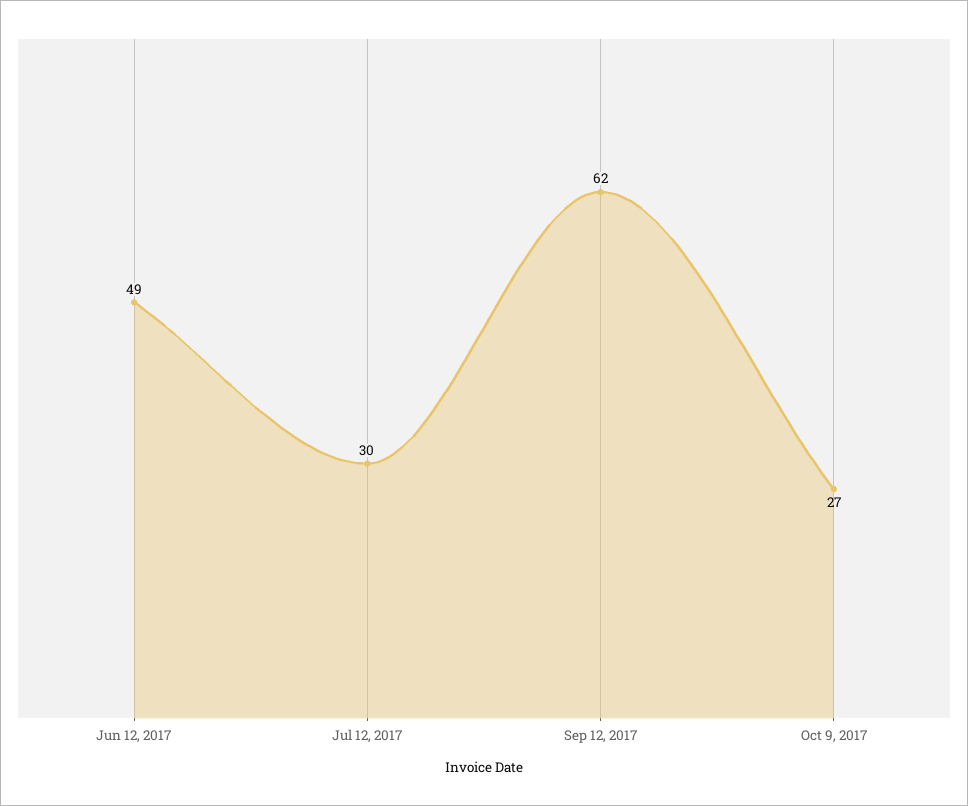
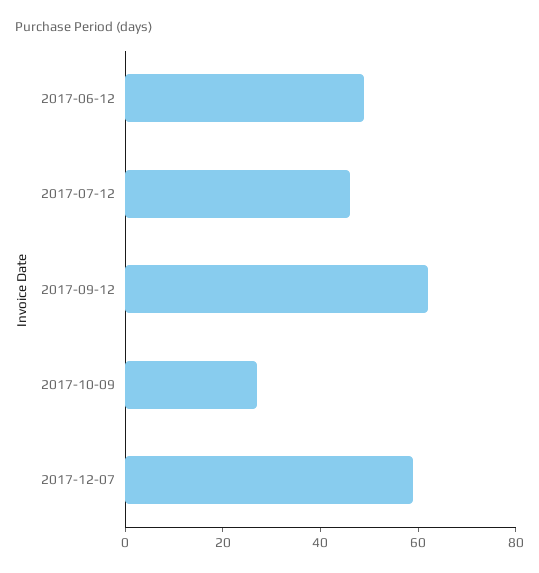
Jul 12, 2017: 30 -> 45
2017-12-07: none -> 60

